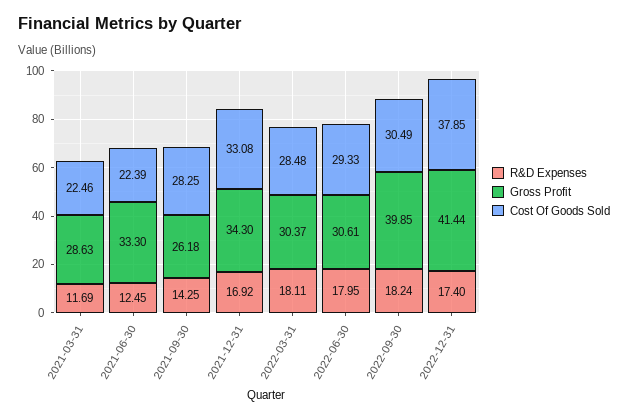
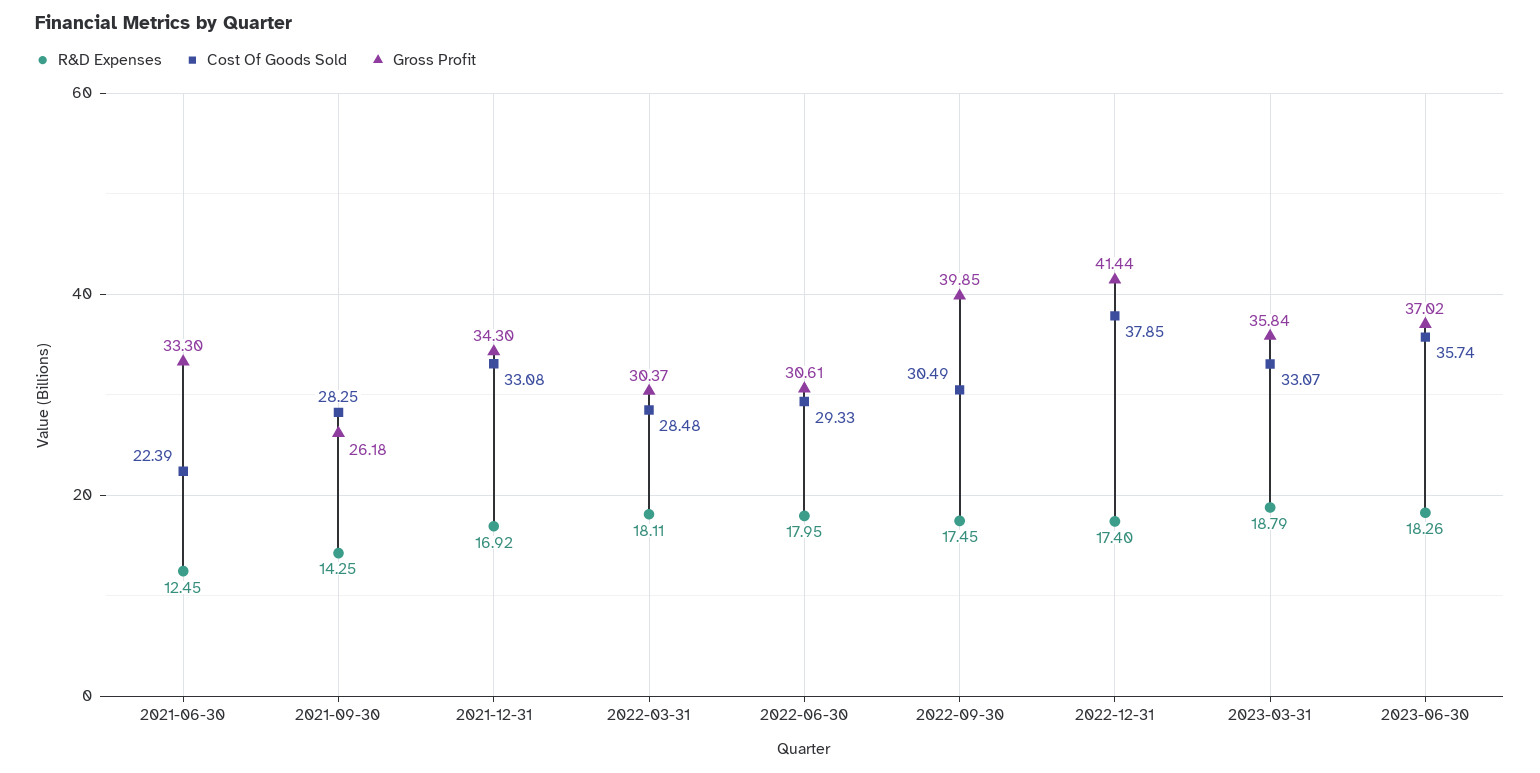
R&D Expenses, 2021-03-31: 11.69 -> none
Gross Profit, 2021-03-31: 28.63 -> none
Cost Of Goods Sold, 2021-03-31: 22.46 -> none
R&D Expenses, 2022-09-30: 18.24 -> 17.45
R&D Expenses, 2023-03-31: none -> 18.79
Cost Of Goods Sold, 2023-03-31: none -> 33.07
Gross Profit, 2023-03-31: none -> 35.84
R&D Expenses, 2023-06-30: none -> 18.26
Cost Of Goods Sold, 2023-06-30: none -> 35.74
Gross Profit, 2023-06-30: none -> 37.02

